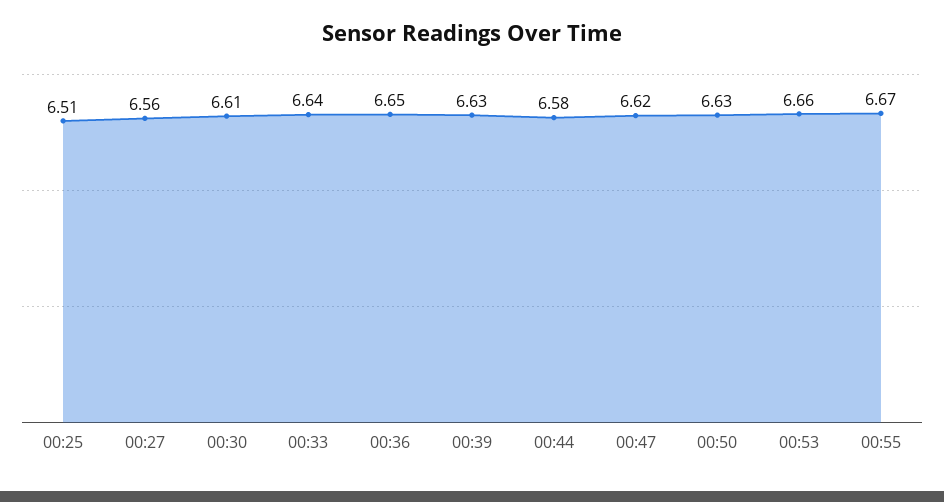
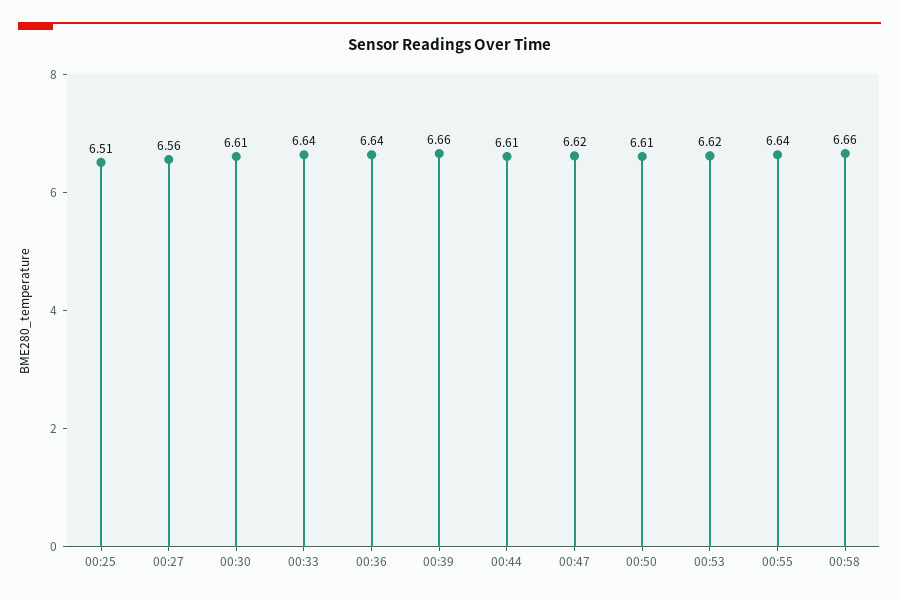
00:36: 6.65 -> 6.64
00:39: 6.63 -> 6.66
00:44: 6.58 -> 6.61
00:50: 6.63 -> 6.61
00:53: 6.66 -> 6.62
00:55: 6.67 -> 6.64
00:58: none -> 6.66

